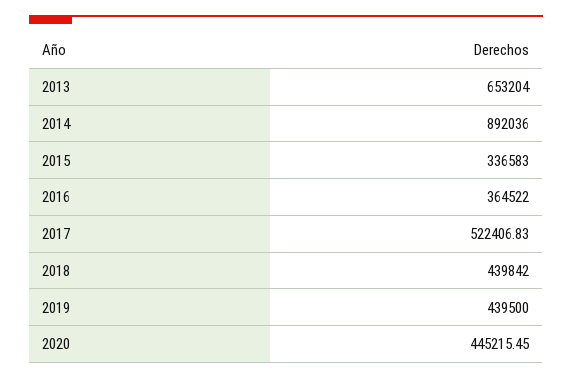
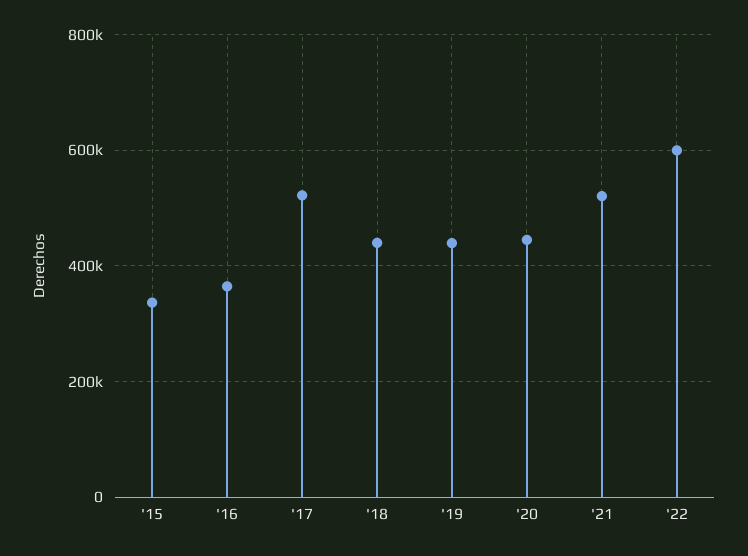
2013: 653204 -> none
2014: 892036 -> none
'21: none -> 520000
'22: none -> 600000

